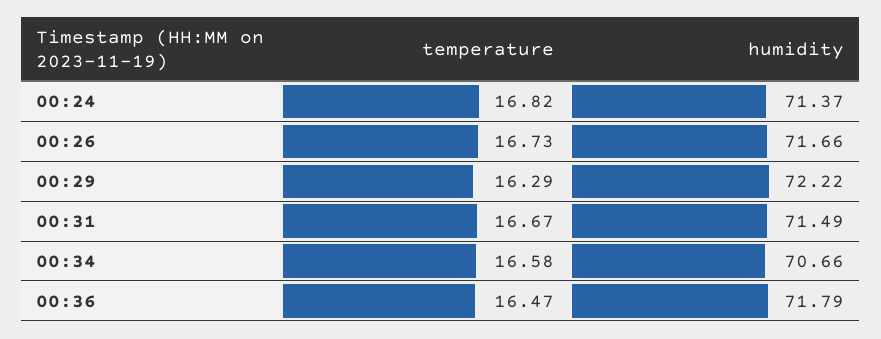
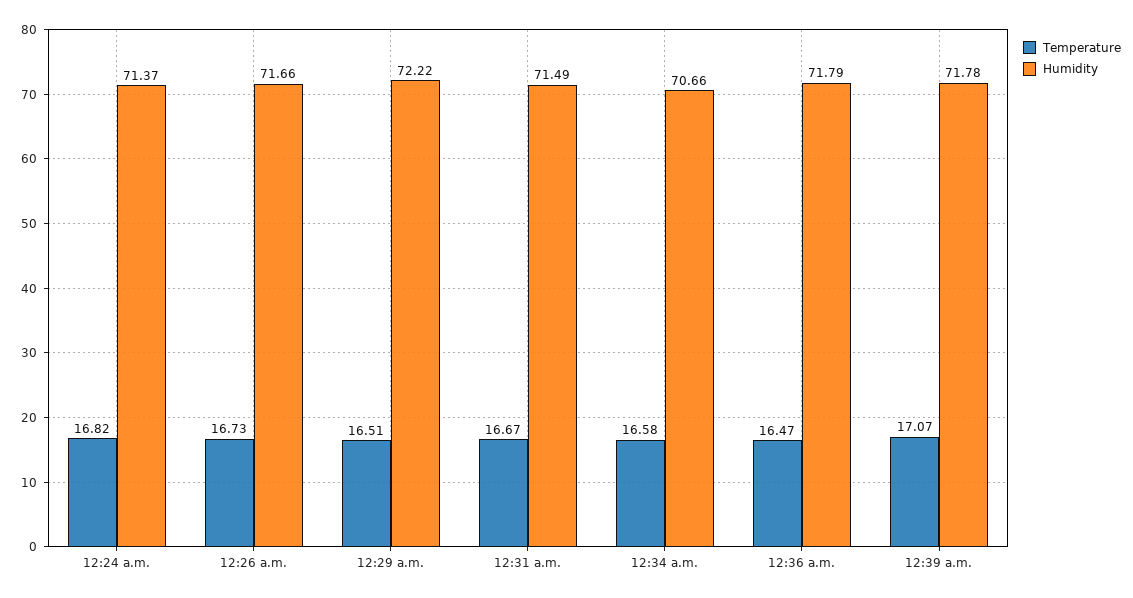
temperature, 00:29: 16.29 -> 16.51
temperature, 12:39 a.m.: none -> 17.07
humidity, 12:39 a.m.: none -> 71.78

